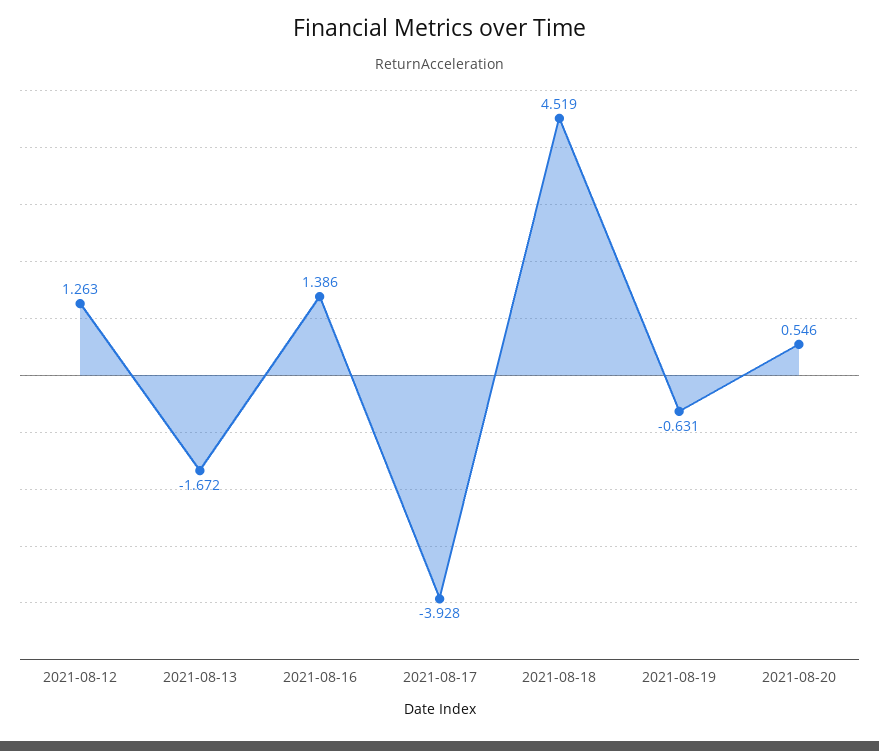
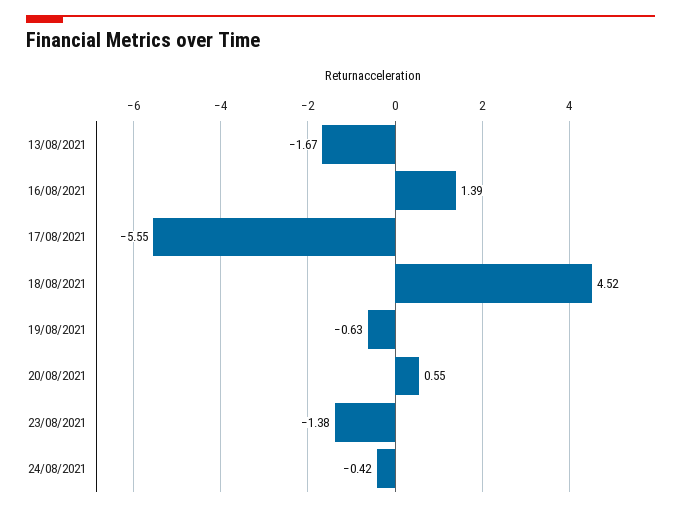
2021-08-12: 1.263 -> none
2021-08-17: -3.928 -> -5.55
23/08/2021: none -> -1.38
24/08/2021: none -> -0.42

